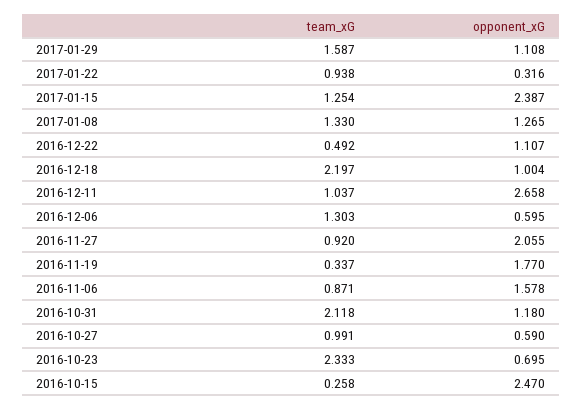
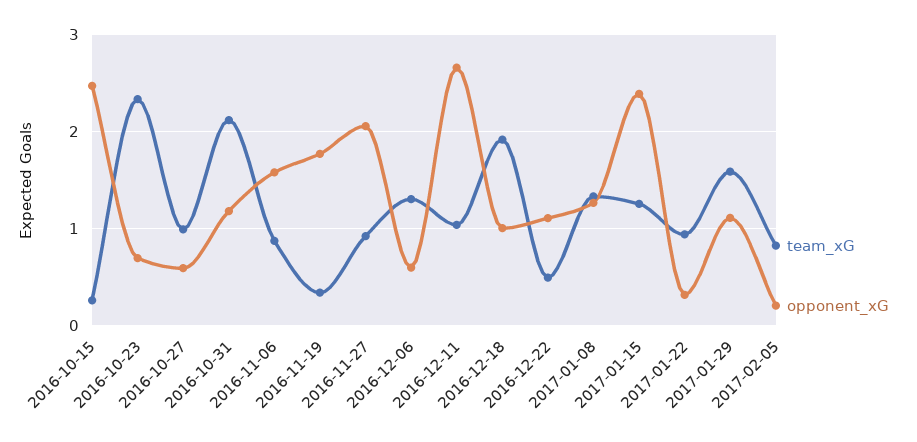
team_xG, 2016-12-18: 2.197 -> 1.9
team_xG, 2017-02-05: none -> 0.8
opponent_xG, 2017-02-05: none -> 0.2

